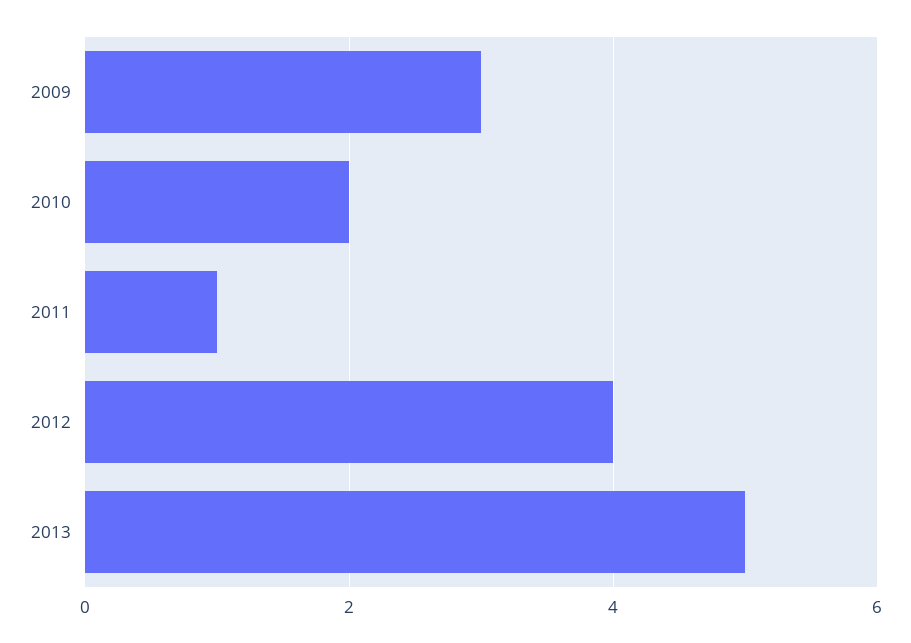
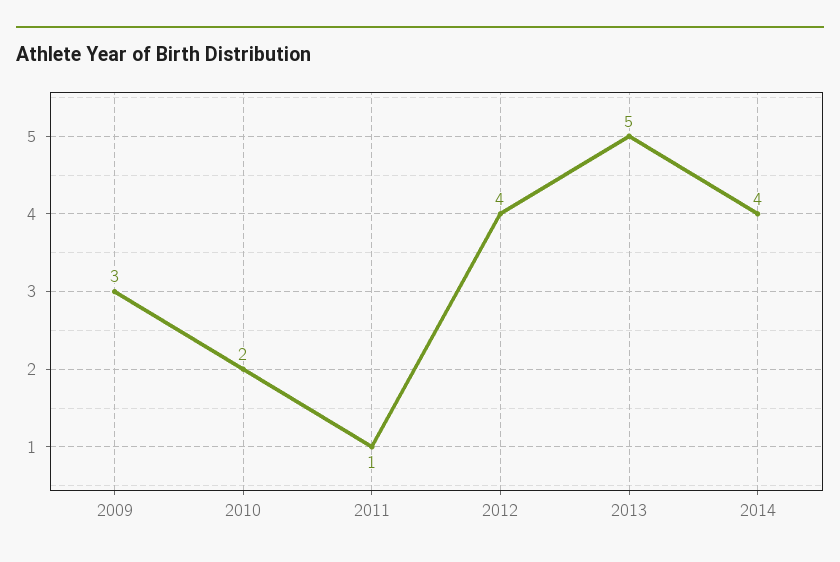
2014: none -> 4

